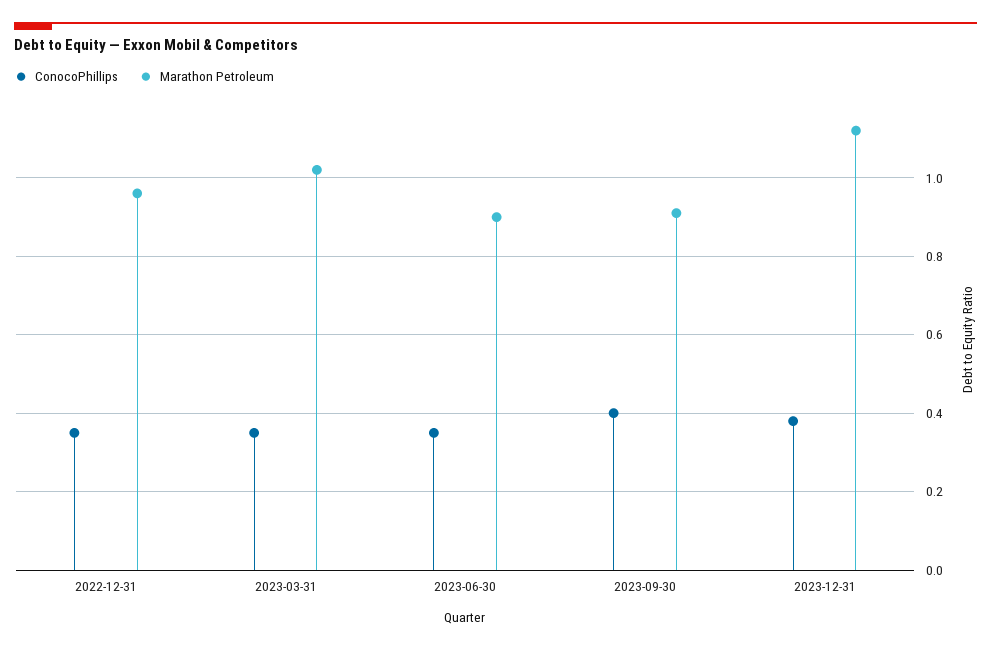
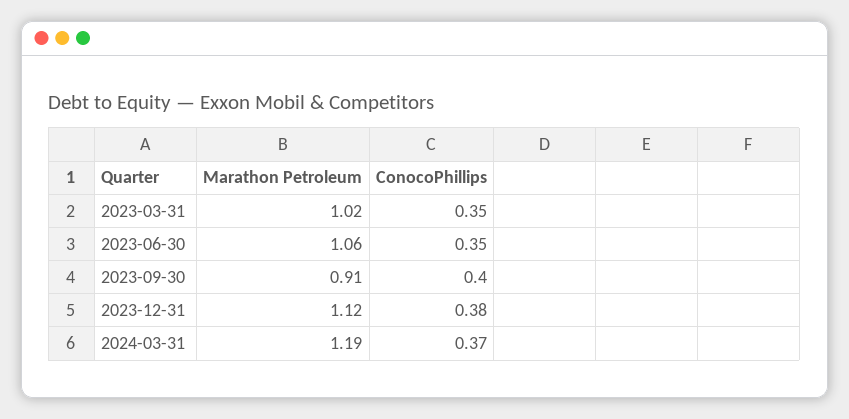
ConocoPhillips, 2022-12-31: 0.35 -> none
Marathon Petroleum, 2022-12-31: 0.95 -> none
Marathon Petroleum, 2023-06-30: 0.9 -> 1.06
Marathon Petroleum, 2024-03-31: none -> 1.19
ConocoPhillips, 2024-03-31: none -> 0.37

